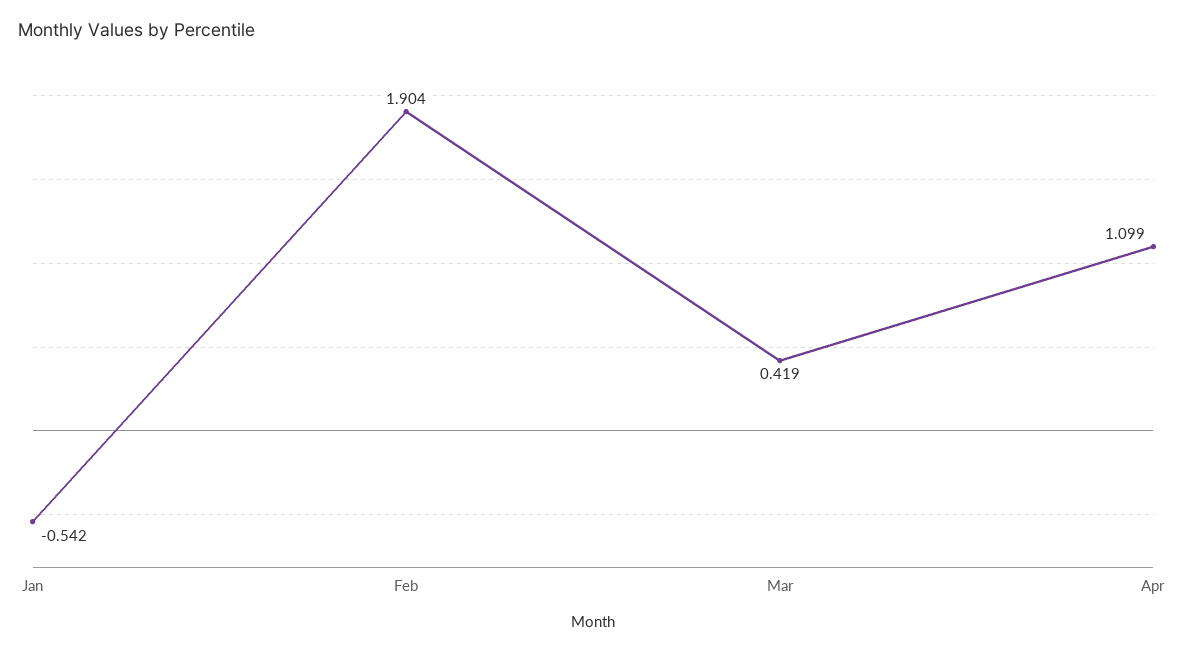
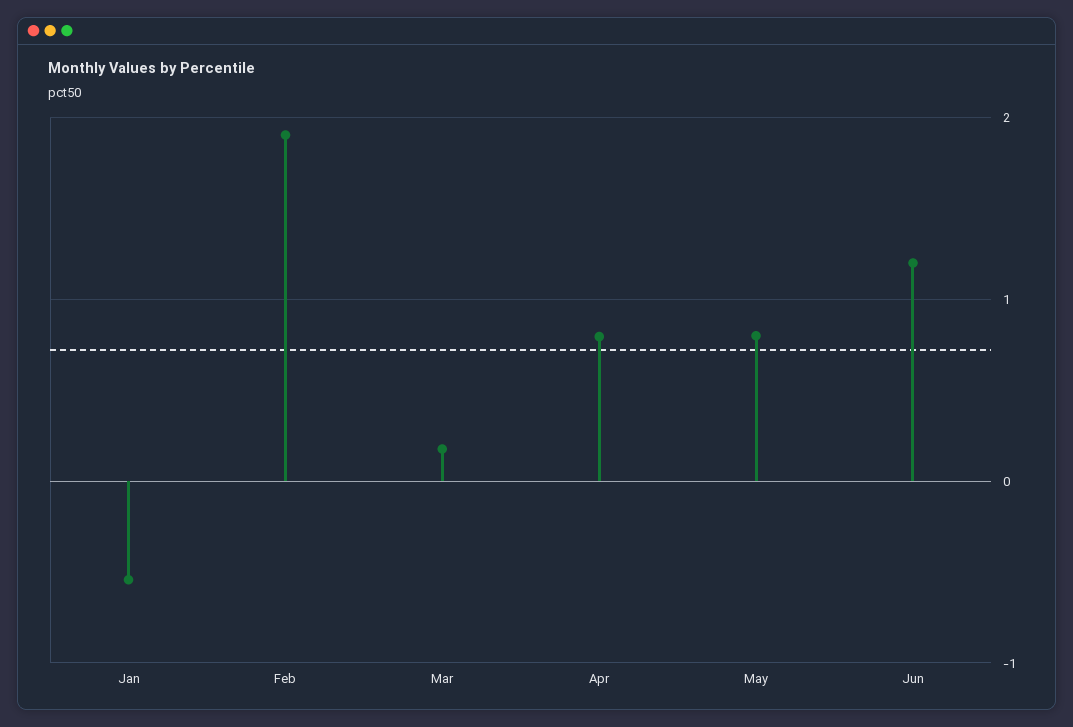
Mar: 0.419 -> 0.2
Apr: 1.099 -> 0.8
May: none -> 0.8
Jun: none -> 1.2

